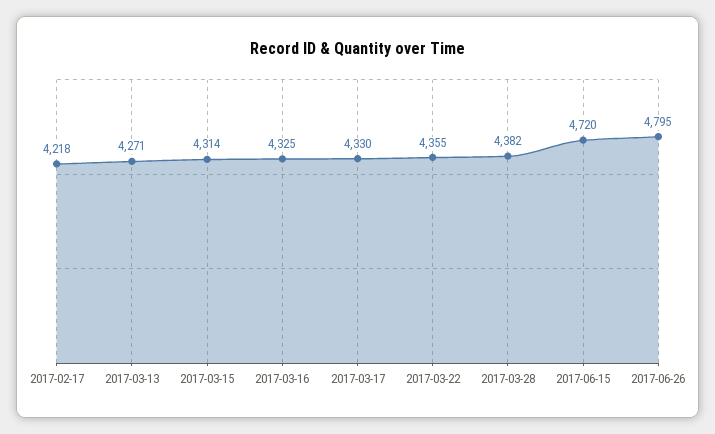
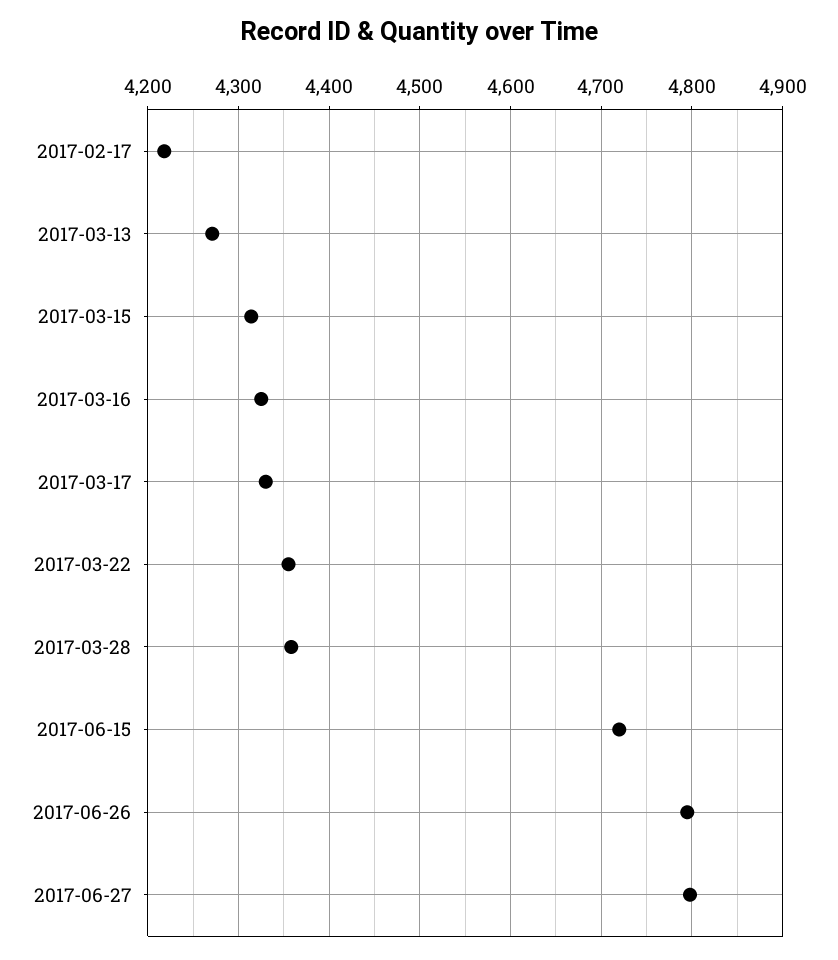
2017-03-28: 4382 -> 4360
2017-06-27: none -> 4800

